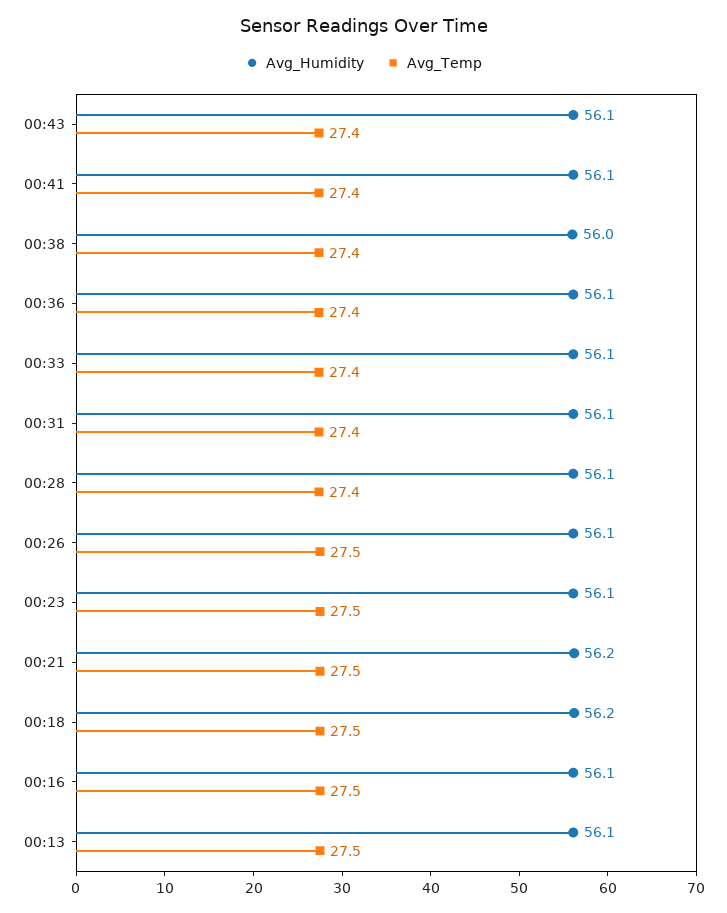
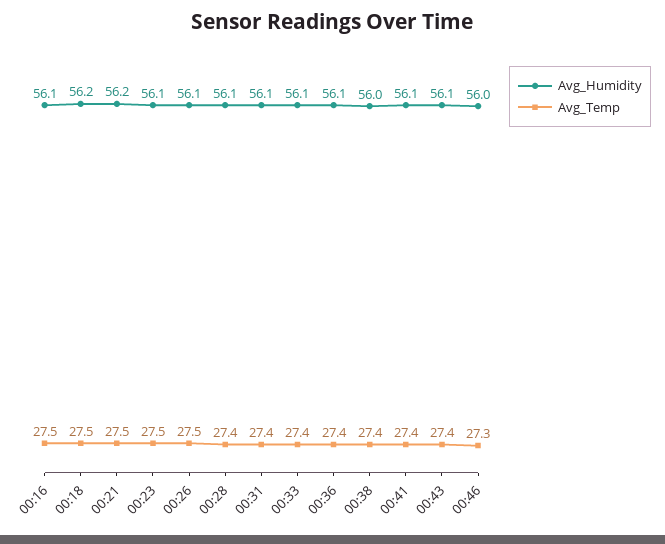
Avg_Humidity, 00:13: 56.1 -> none
Avg_Temp, 00:13: 27.5 -> none
Avg_Humidity, 00:46: none -> 56
Avg_Temp, 00:46: none -> 27.3

